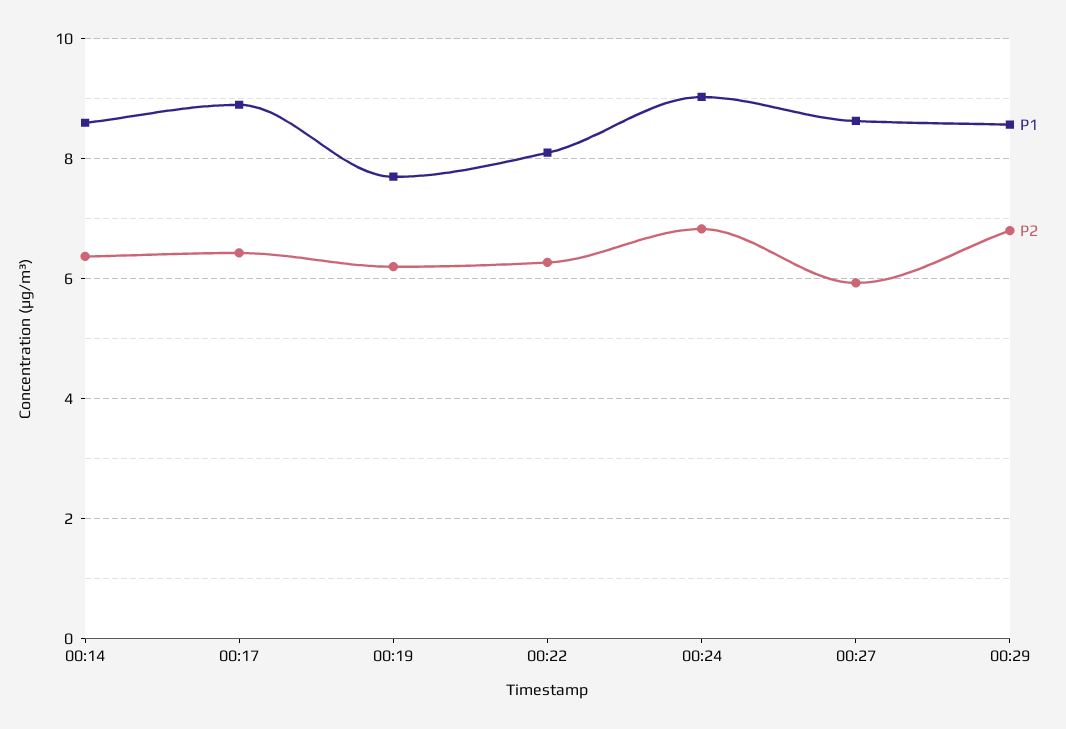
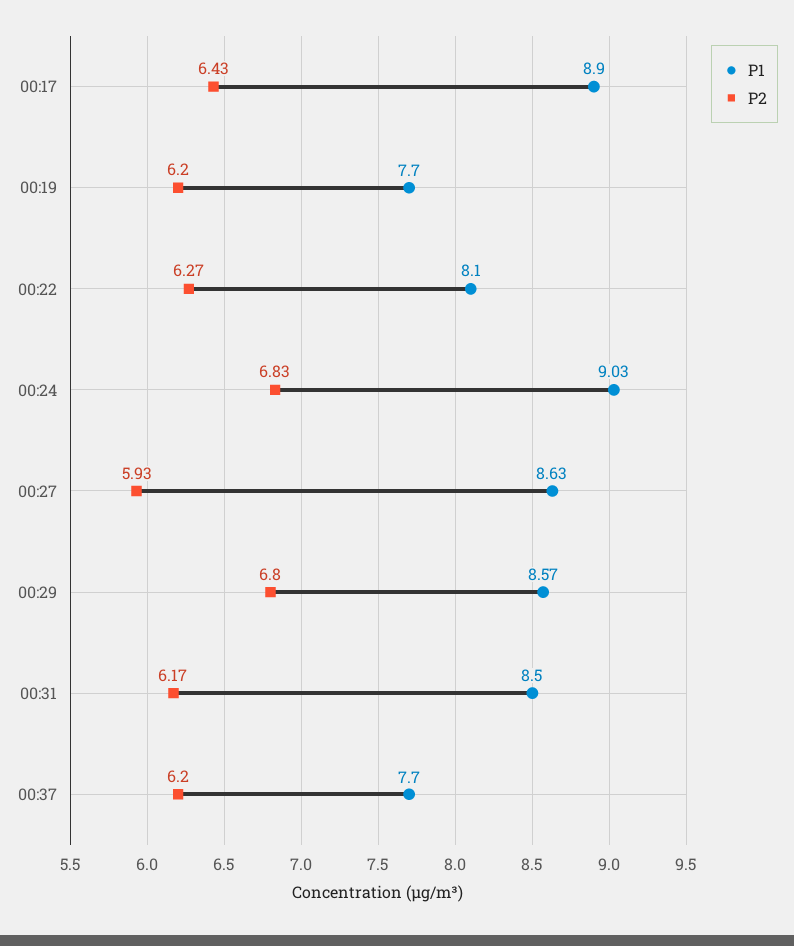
P1, 00:14: 8.6 -> none
P2, 00:14: 6.4 -> none
P1, 00:31: none -> 8.5
P2, 00:31: none -> 6.17
P1, 00:37: none -> 7.7
P2, 00:37: none -> 6.2

